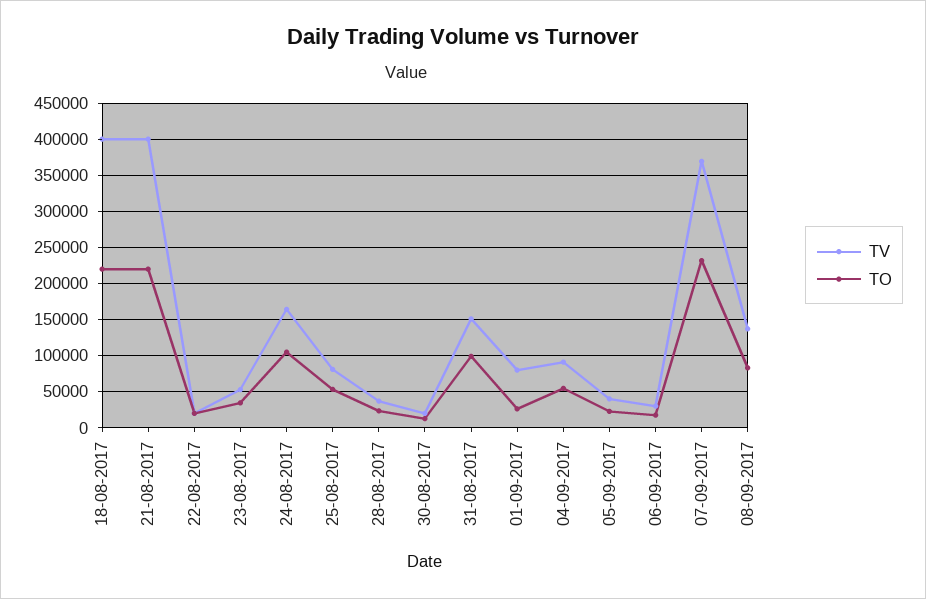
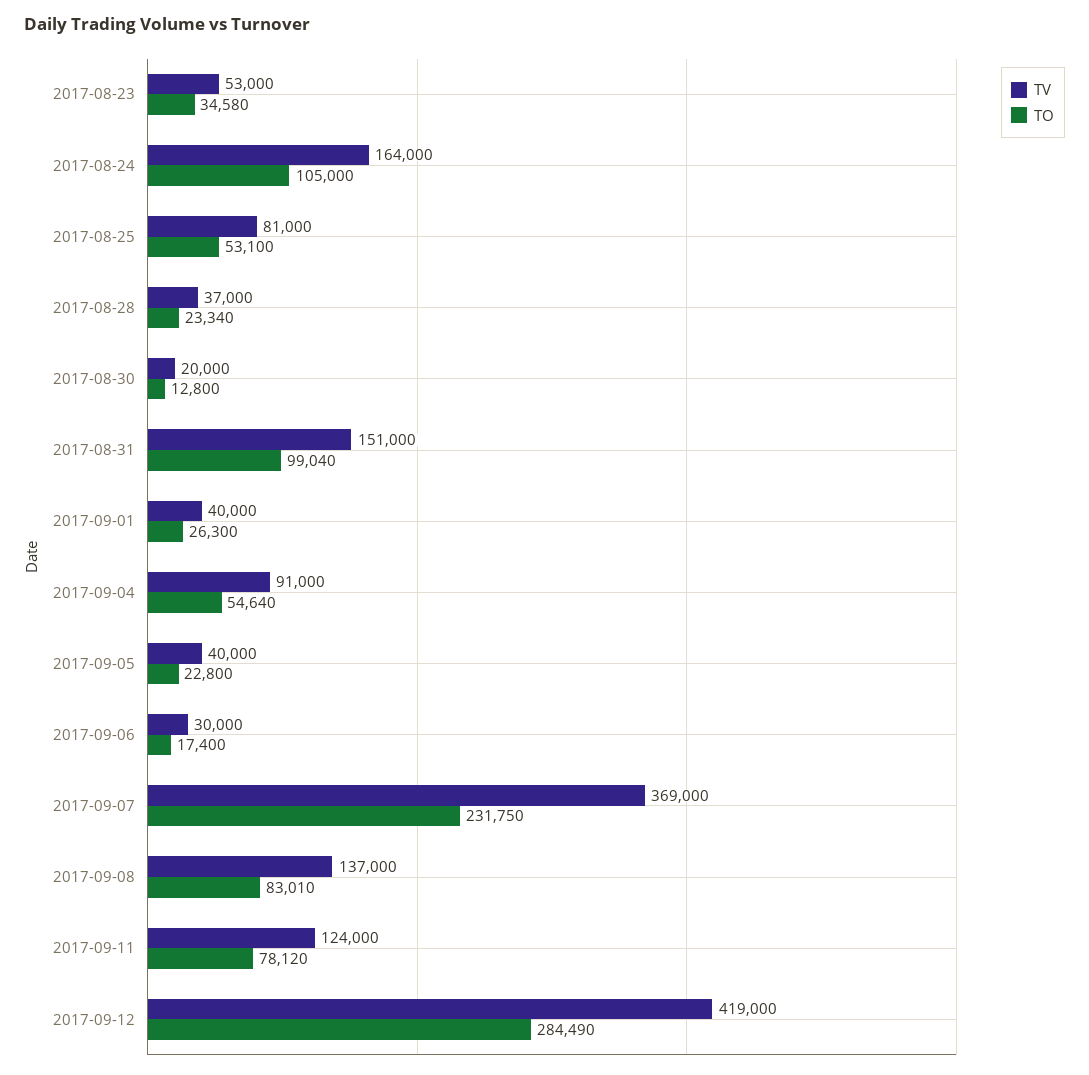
TV, 18-08-2017: 400000 -> none
TO, 18-08-2017: 220000 -> none
TV, 21-08-2017: 400000 -> none
TO, 21-08-2017: 220000 -> none
TV, 22-08-2017: 20000 -> none
TO, 22-08-2017: 20000 -> none
TV, 01-09-2017: 80000 -> 40000
TV, 2017-09-11: none -> 124000
TO, 2017-09-11: none -> 78120
TV, 2017-09-12: none -> 419000
TO, 2017-09-12: none -> 284490

